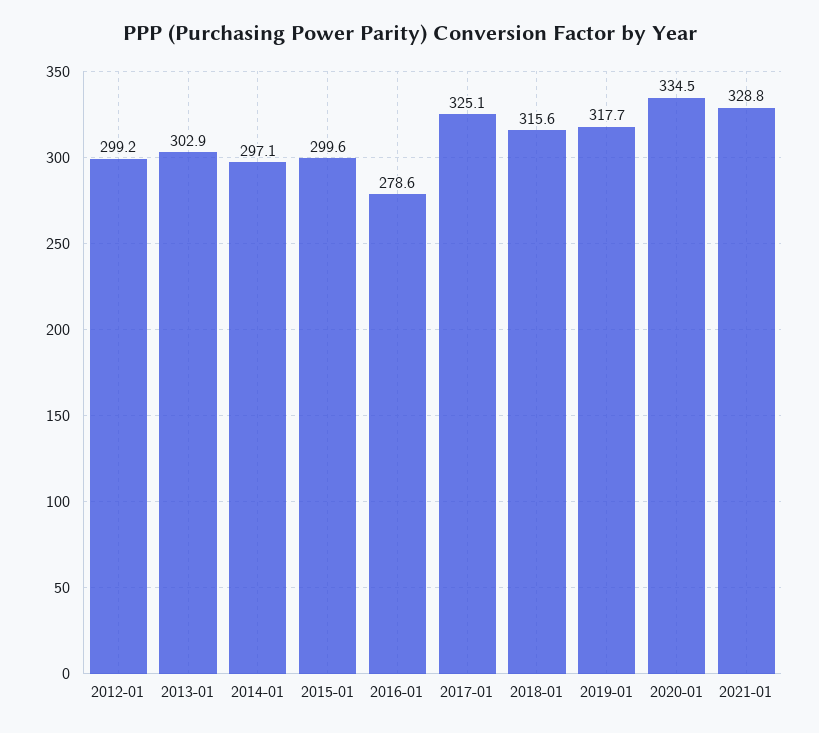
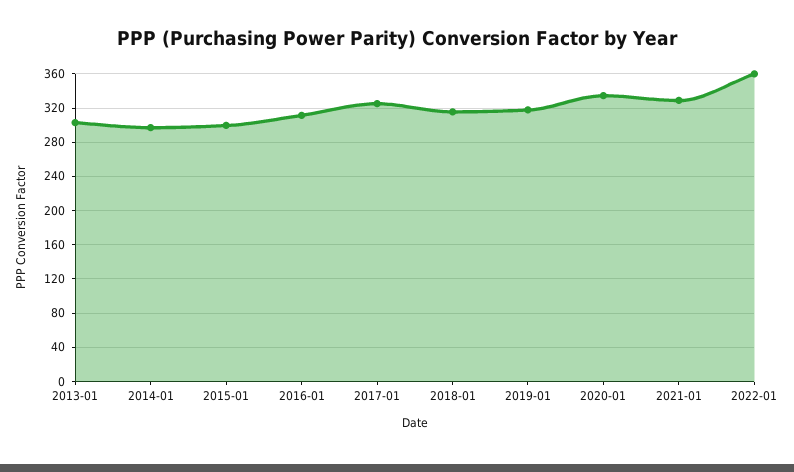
2012-01: 299.2 -> none
2016-01: 278.6 -> 310
2022-01: none -> 360

